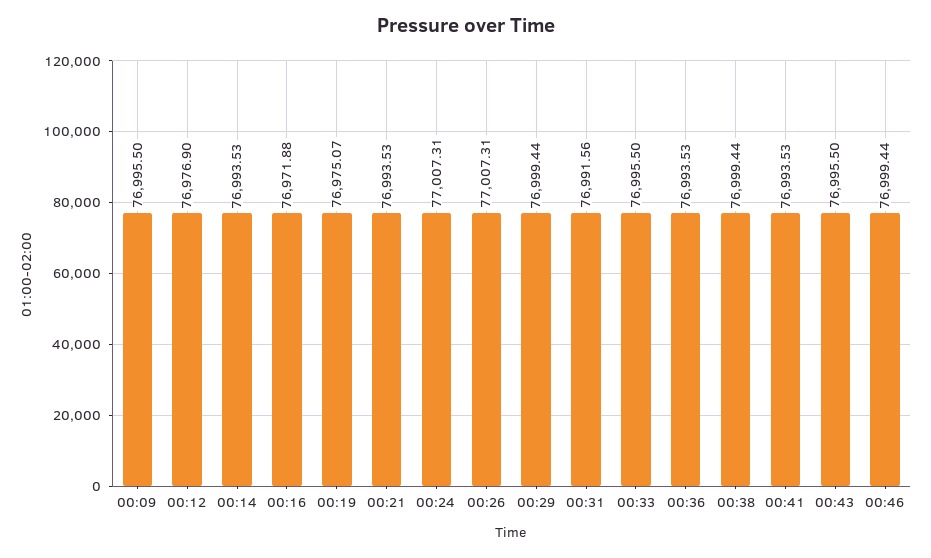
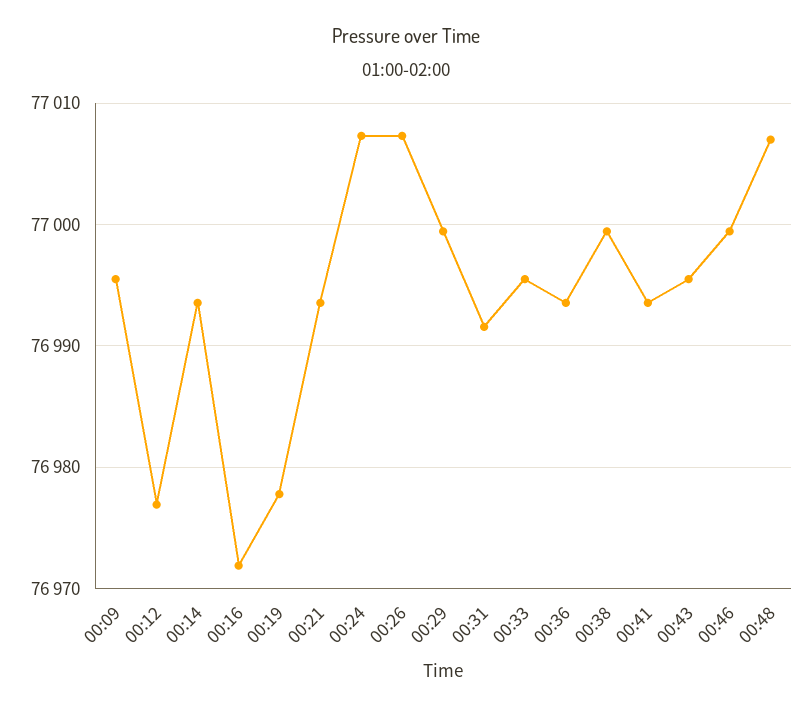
00:19: 76975.07 -> 76978
00:48: none -> 77007

